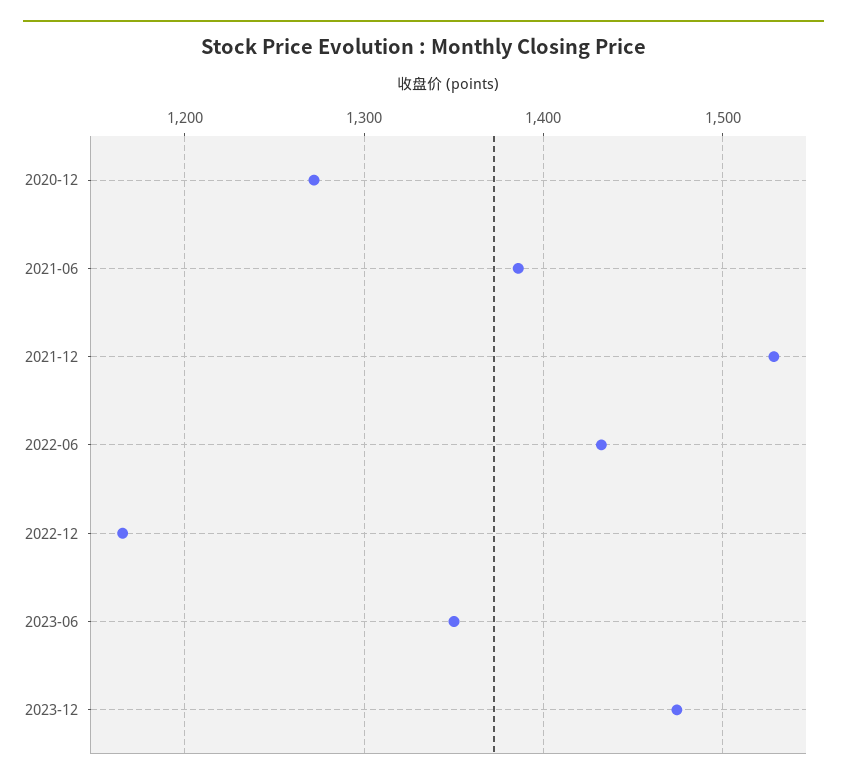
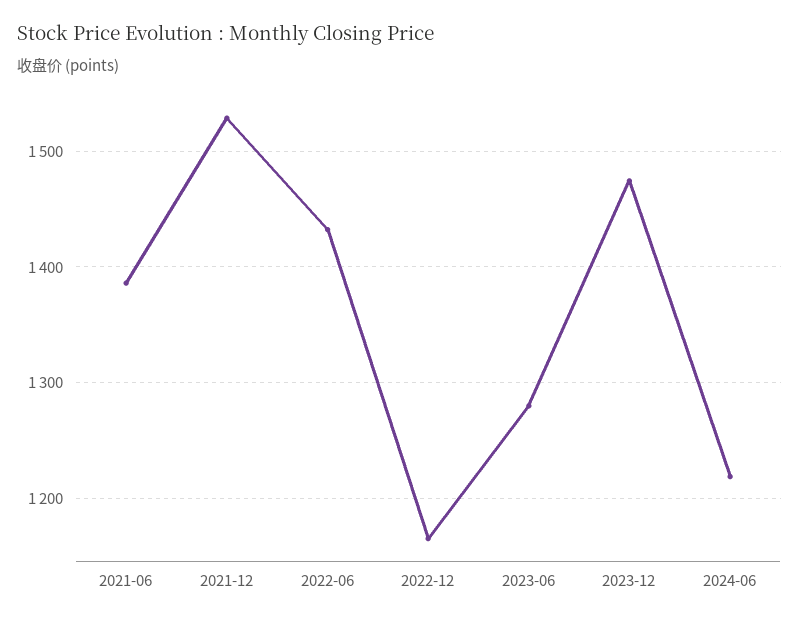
2020-12: 1270 -> none
2023-06: 1350 -> 1280
2024-06: none -> 1220

